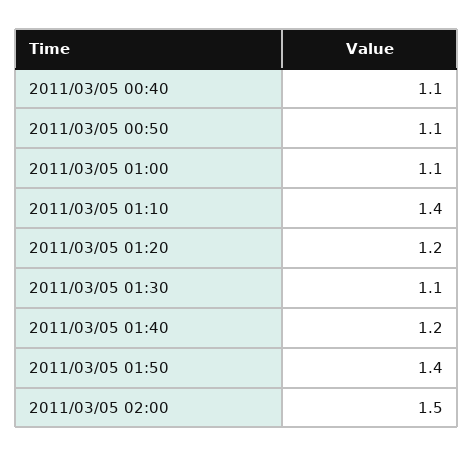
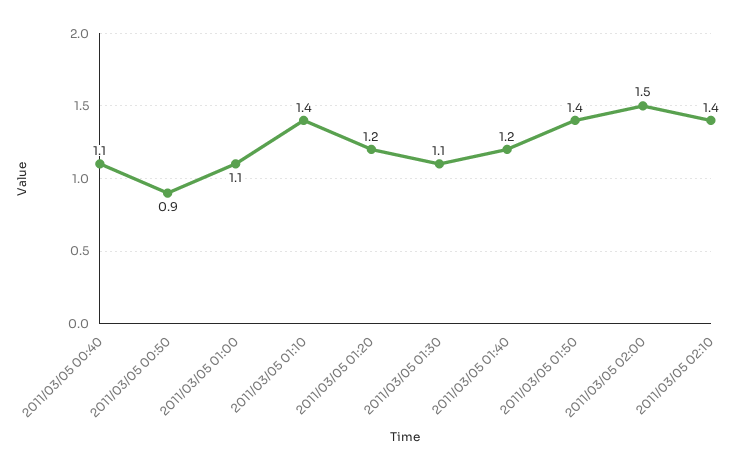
2011/03/05 00:50: 1.1 -> 0.9
2011/03/05 02:10: none -> 1.4

